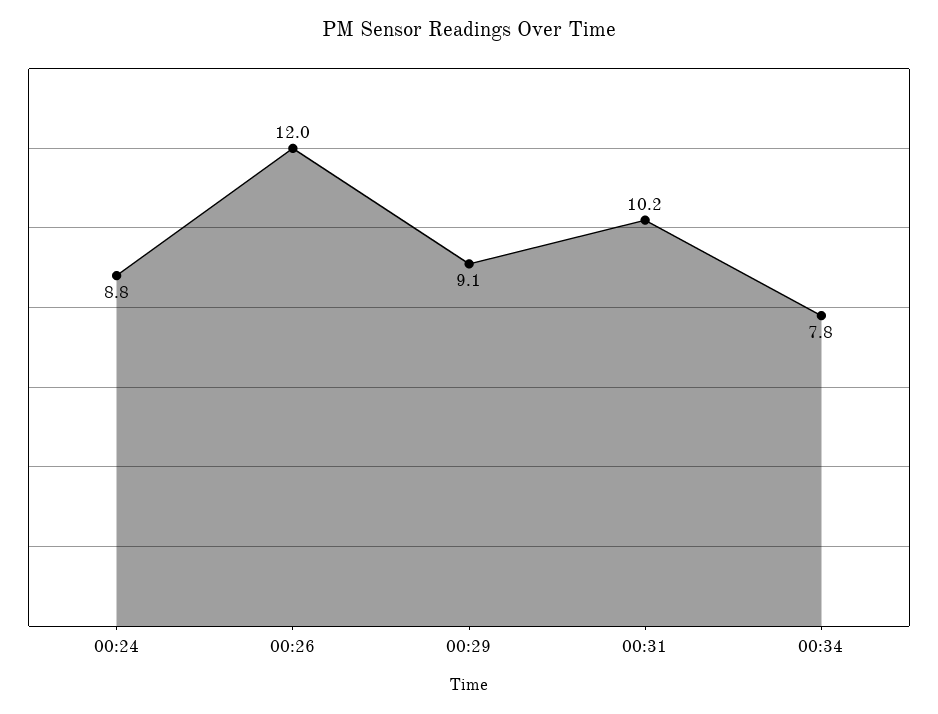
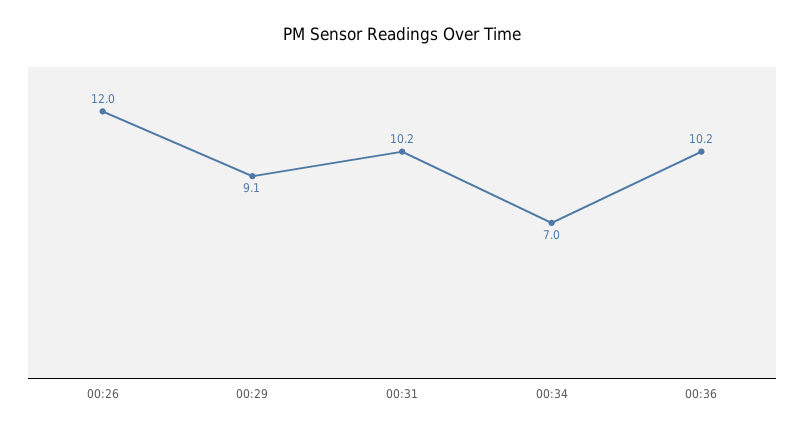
00:24: 8.8 -> none
00:34: 7.8 -> 7
00:36: none -> 10.2

